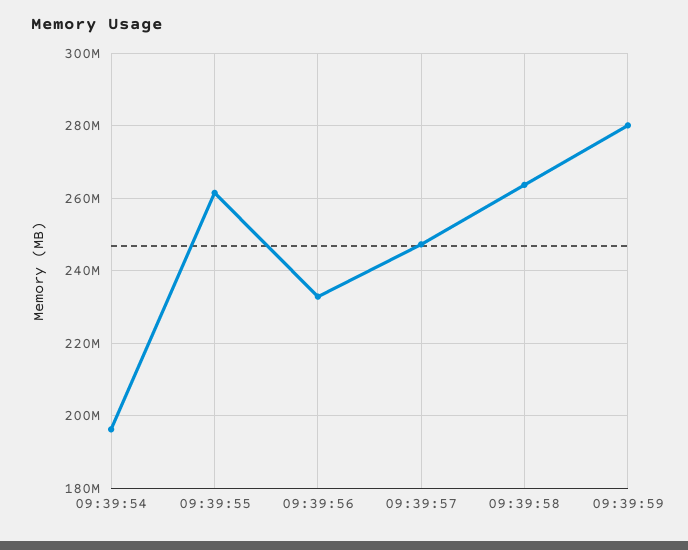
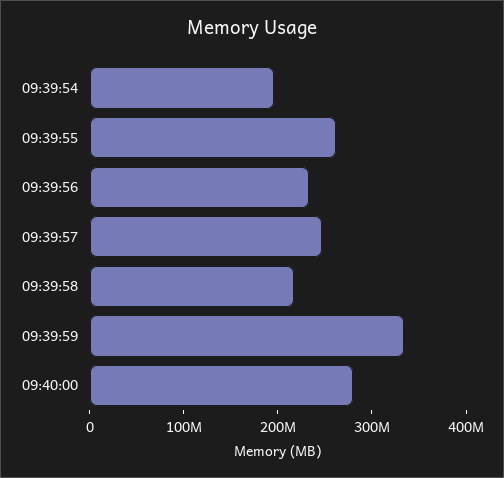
09:39:58: 264000000 -> 220000000
09:39:59: 280000000 -> 340000000
09:40:00: none -> 280000000

